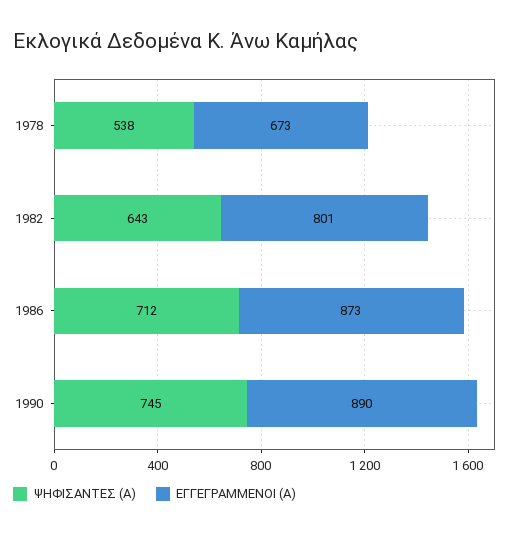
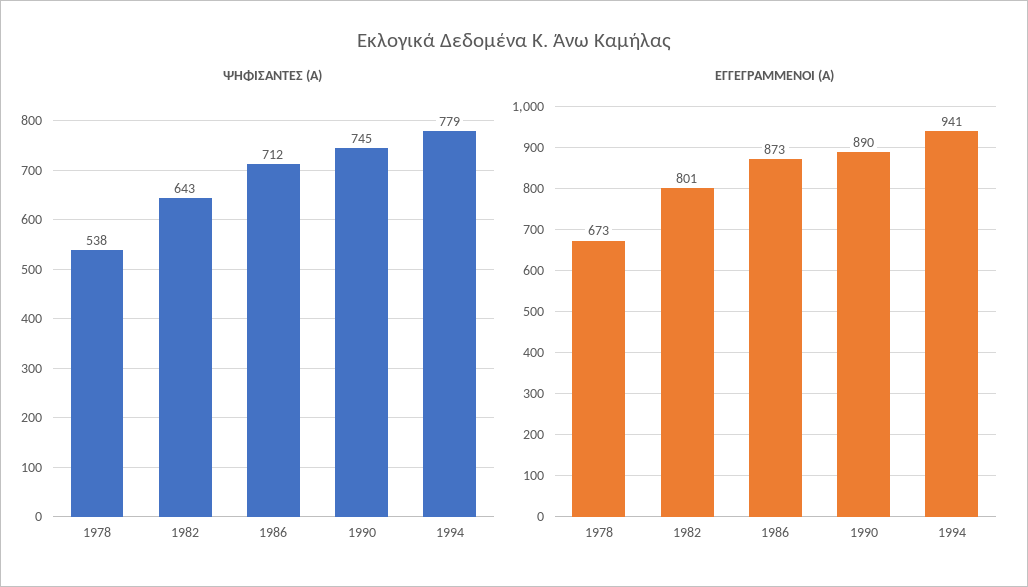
ΨΗΦΙΣΑΝΤΕΣ (Α), 1994: none -> 779
ΕΓΓΕΓΡΑΜΜΕΝΟΙ (Α), 1994: none -> 941

